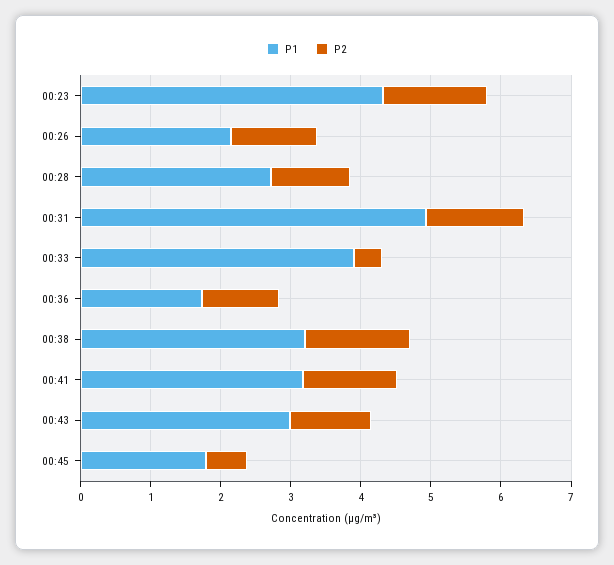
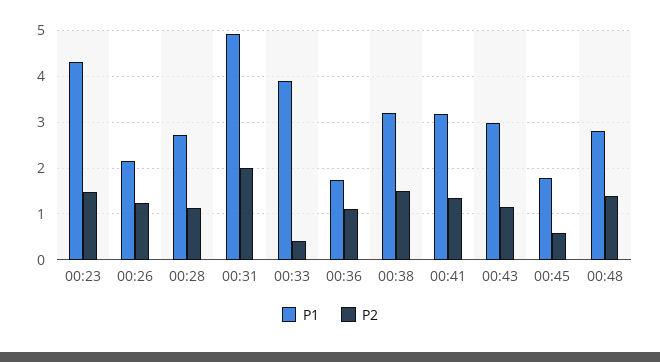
P2, 00:31: 1.4 -> 2
P1, 00:48: none -> 2.8
P2, 00:48: none -> 1.4

